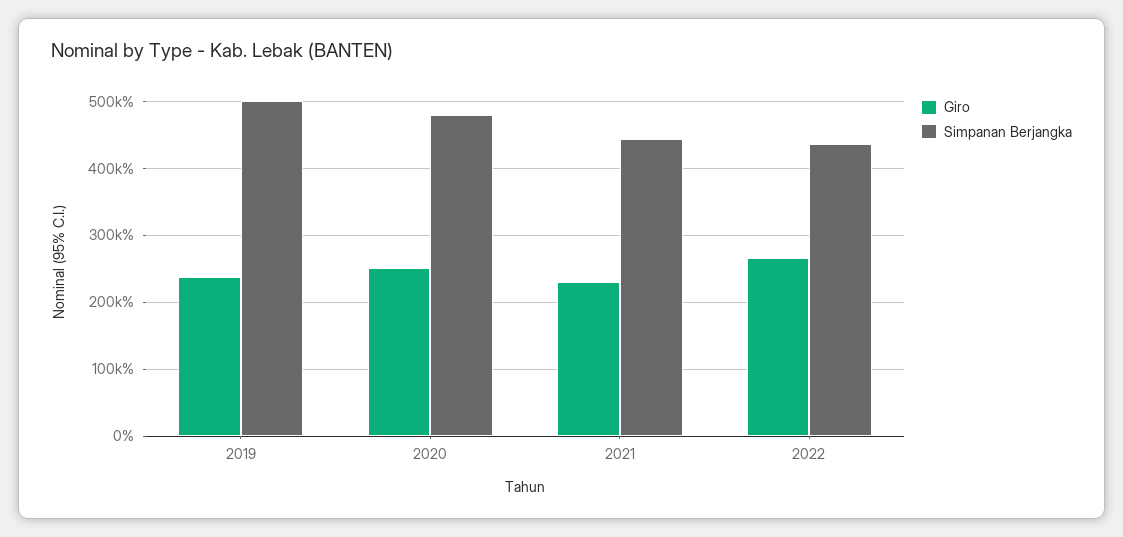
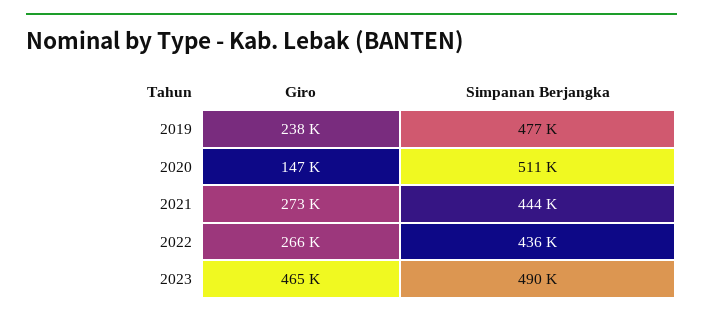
Simpanan Berjangka, 2019: 500000 -> 477000
Giro, 2020: 250000 -> 147000
Simpanan Berjangka, 2020: 480000 -> 511000
Giro, 2021: 230000 -> 273000
Giro, 2023: none -> 465000
Simpanan Berjangka, 2023: none -> 490000

